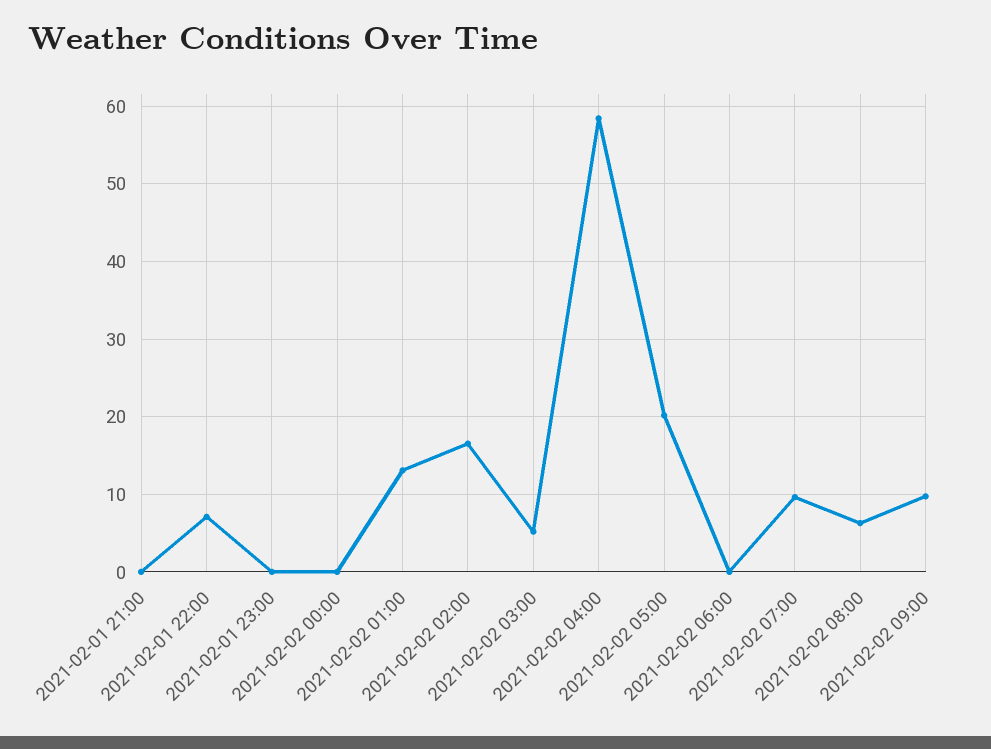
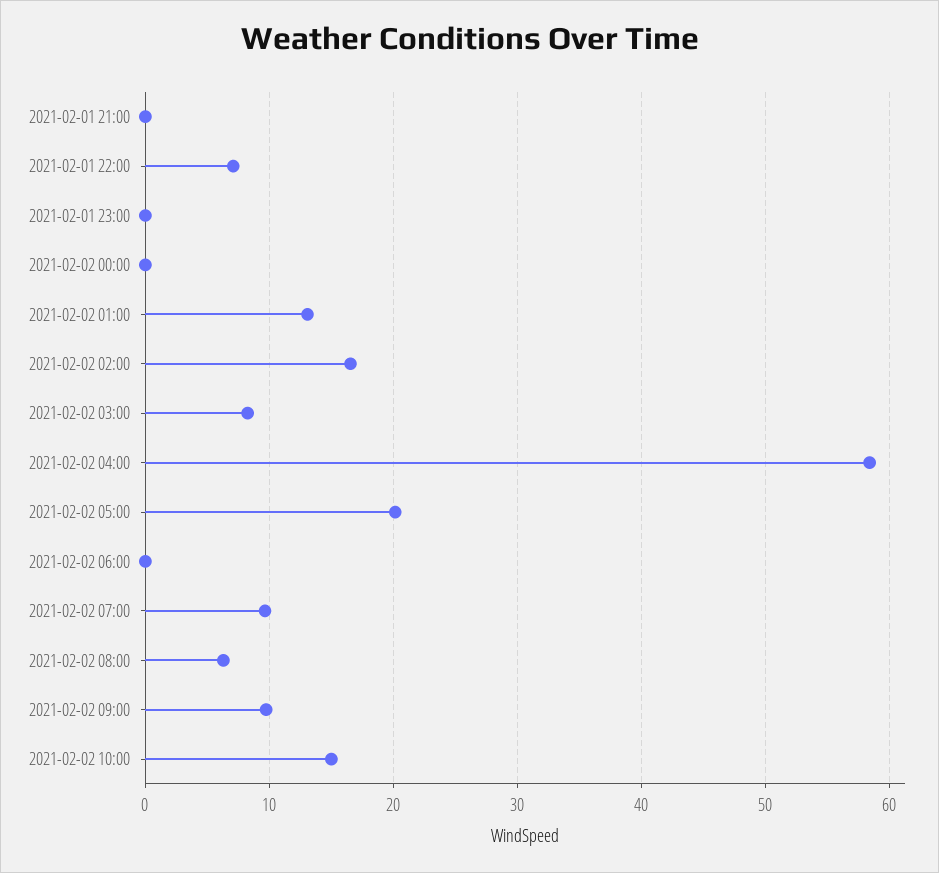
2021-02-02 03:00: 5 -> 8
2021-02-02 10:00: none -> 15

